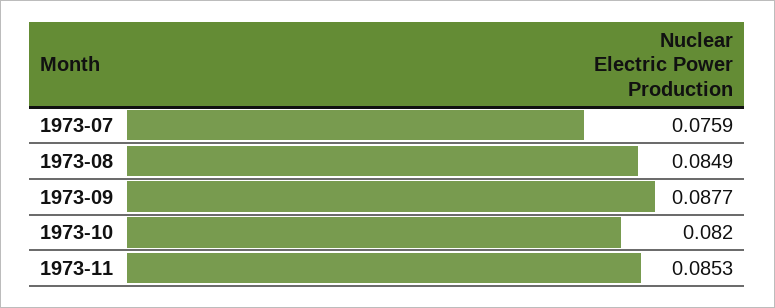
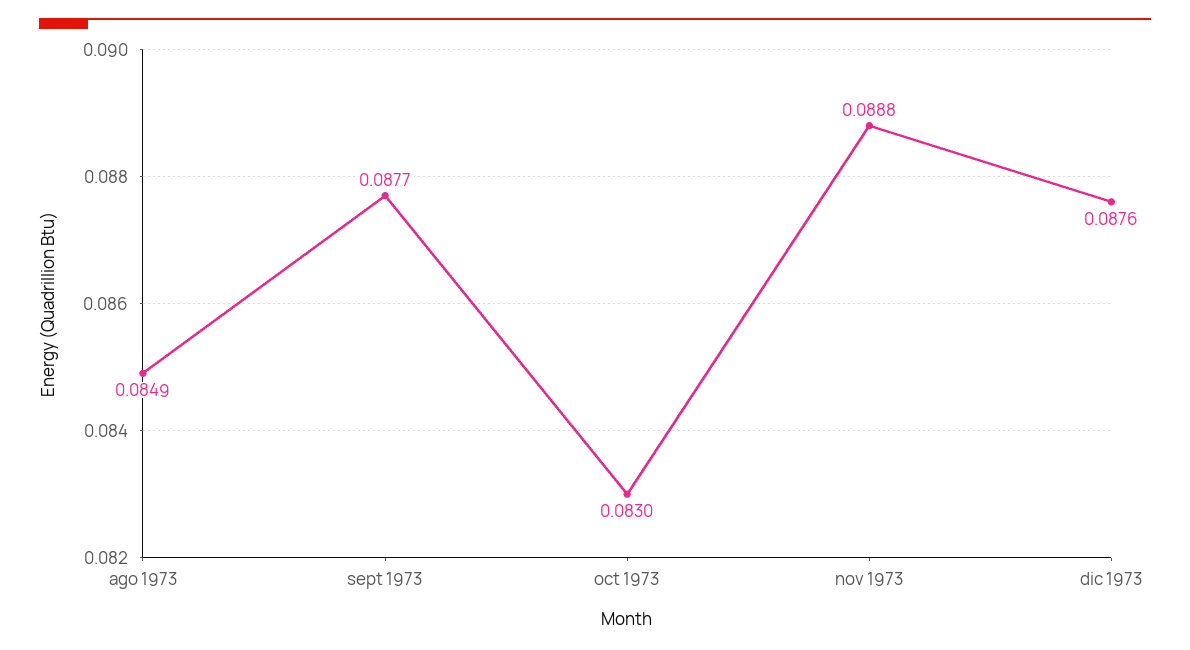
1973-07: 0.0759 -> none
1973-10: 0.082 -> 0.083
1973-11: 0.0853 -> 0.0888
dic 1973: none -> 0.0876

